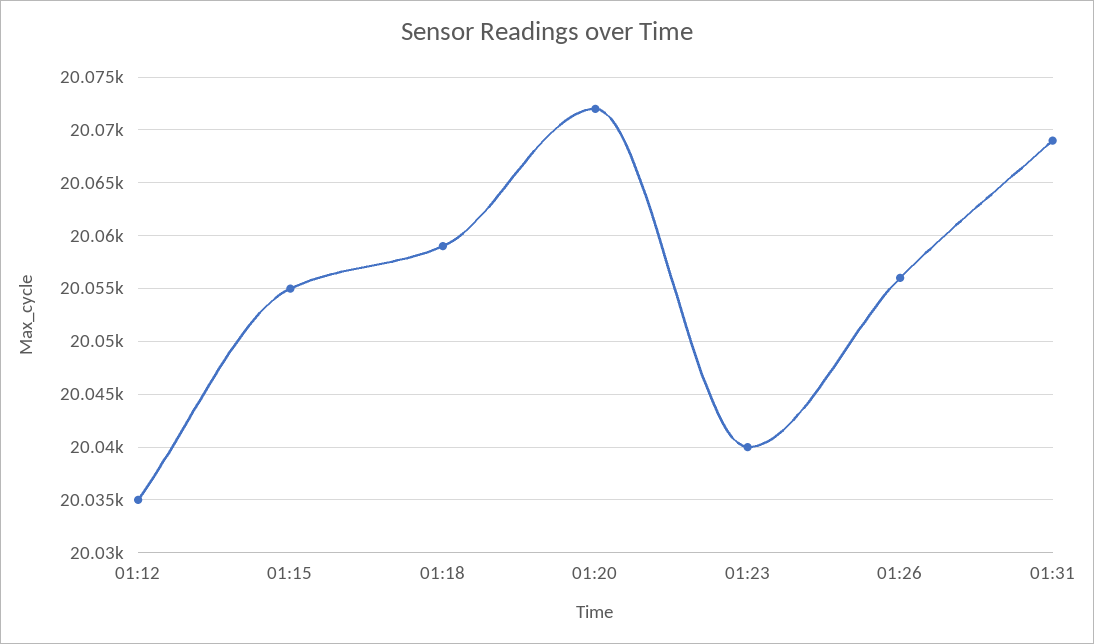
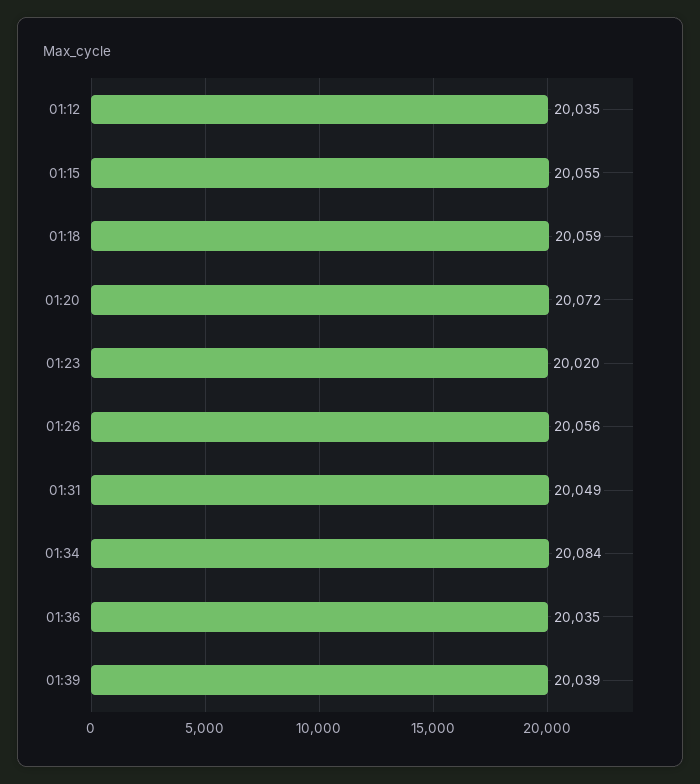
01:23: 20040 -> 20020
01:31: 20069 -> 20049
01:34: none -> 20084
01:36: none -> 20035
01:39: none -> 20039

